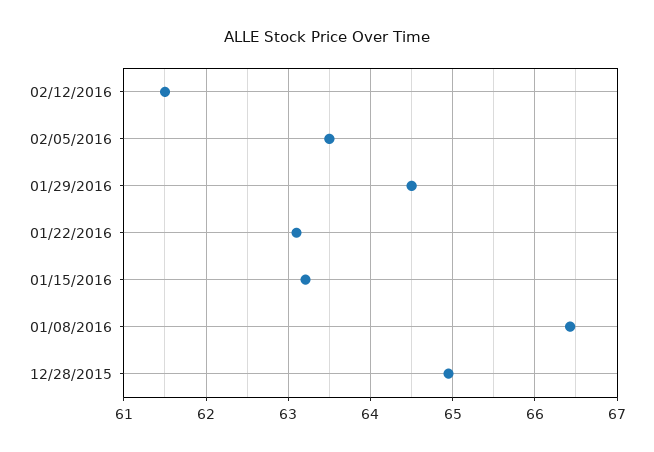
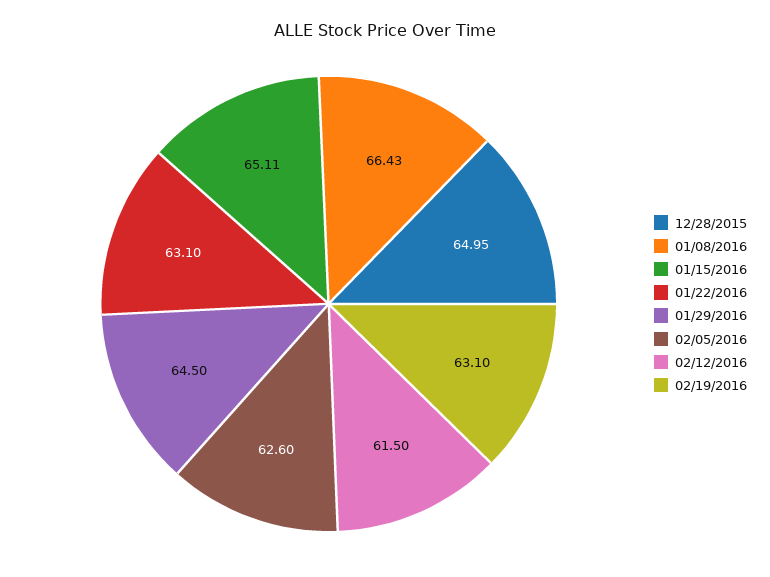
02/05/2016: 63.5 -> 62.6
01/15/2016: 63.2 -> 65.11
02/19/2016: none -> 63.1

